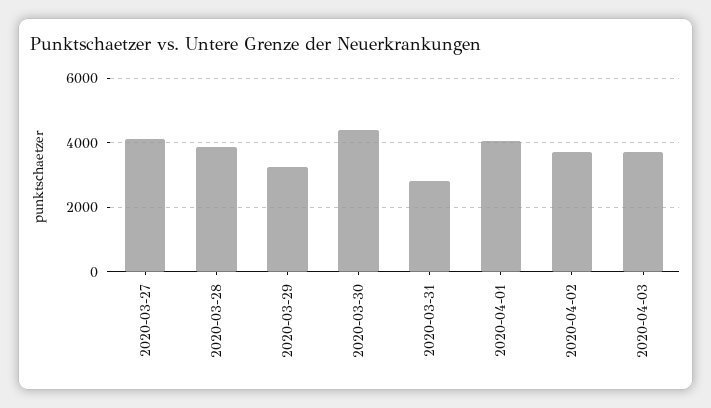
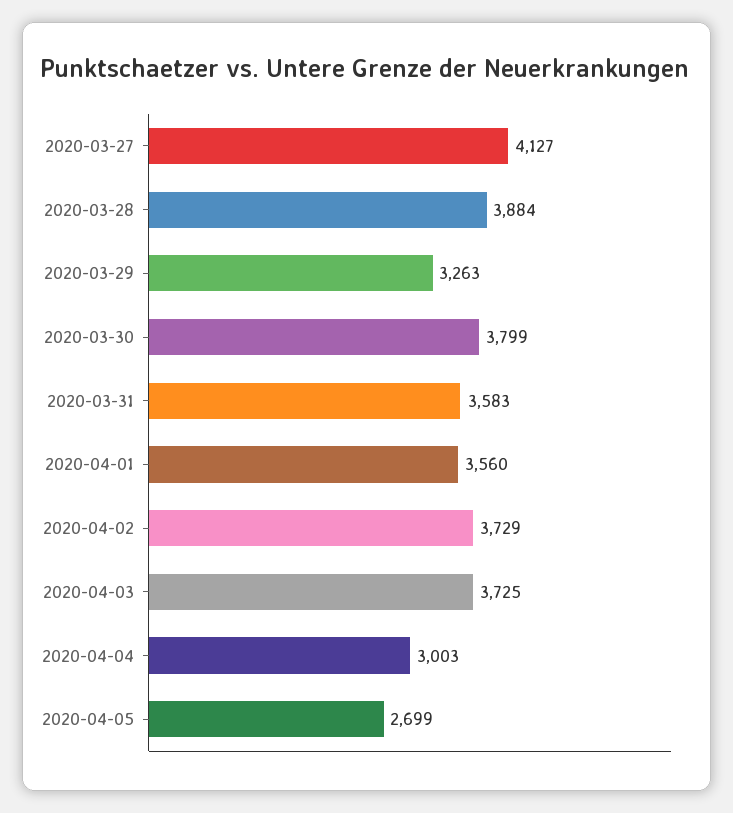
2020-03-30: 4400 -> 3799
2020-03-31: 2800 -> 3583
2020-04-01: 4000 -> 3560
2020-04-04: none -> 3003
2020-04-05: none -> 2699

